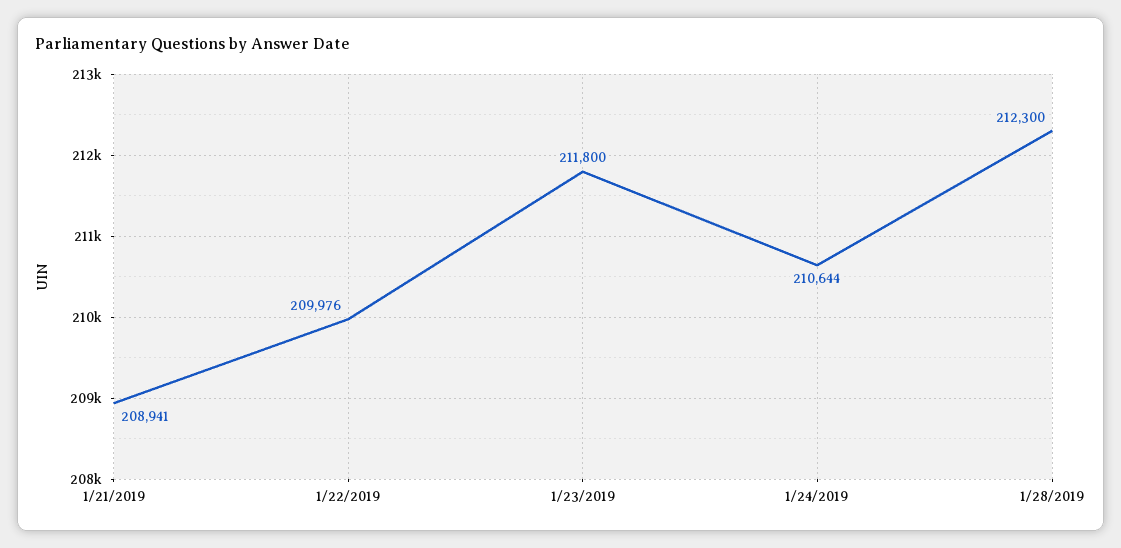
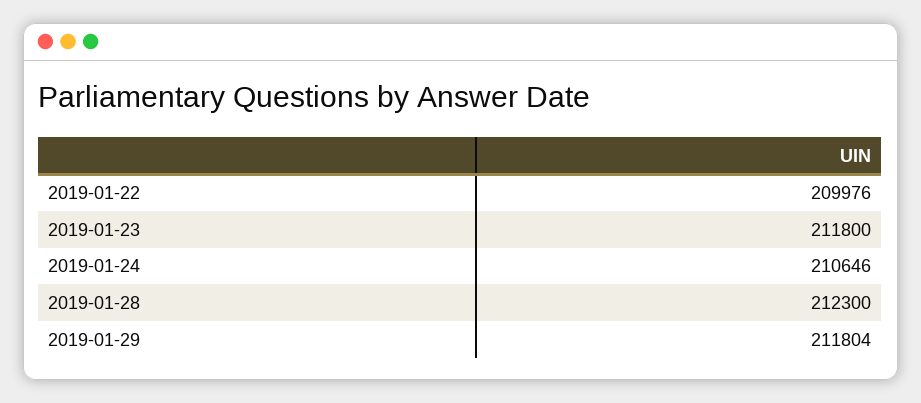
1/21/2019: 208941 -> none
1/24/2019: 210644 -> 210646
2019-01-29: none -> 211804

